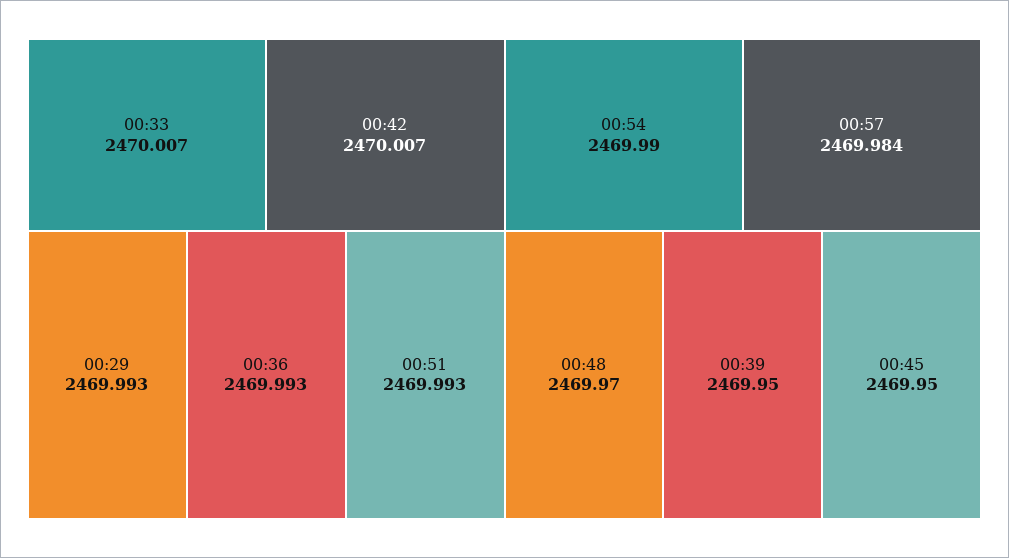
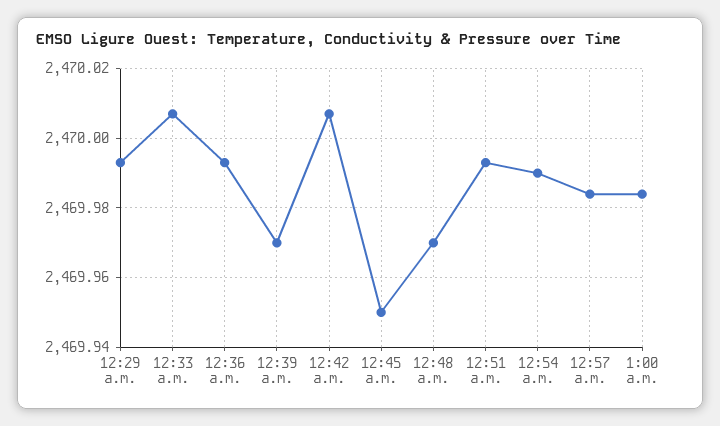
00:39: 2469.95 -> 2469.97
1:00 a.m.: none -> 2469.985

